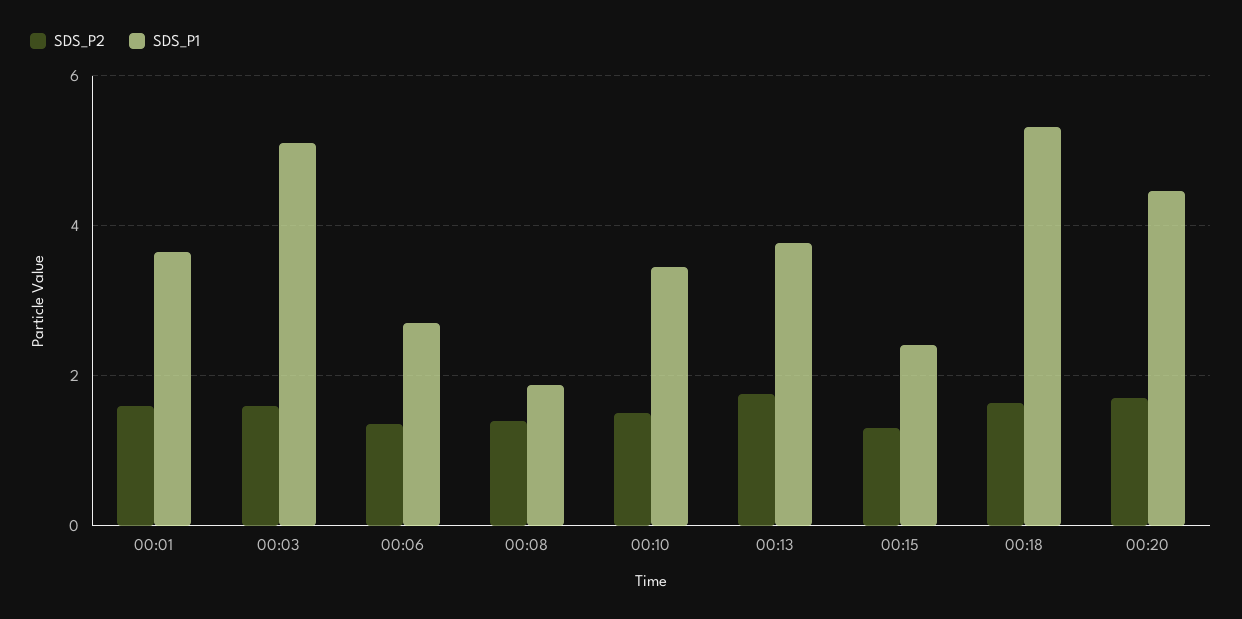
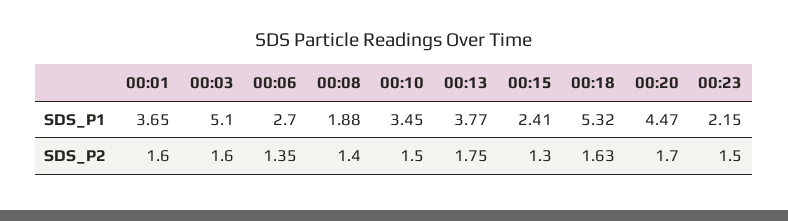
SDS_P1, 00:23: none -> 2.15
SDS_P2, 00:23: none -> 1.5

